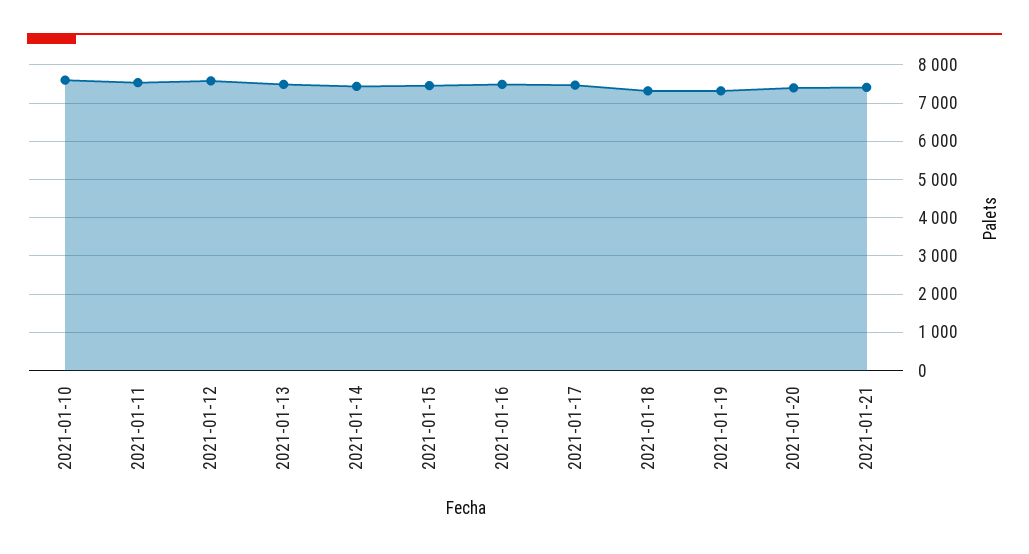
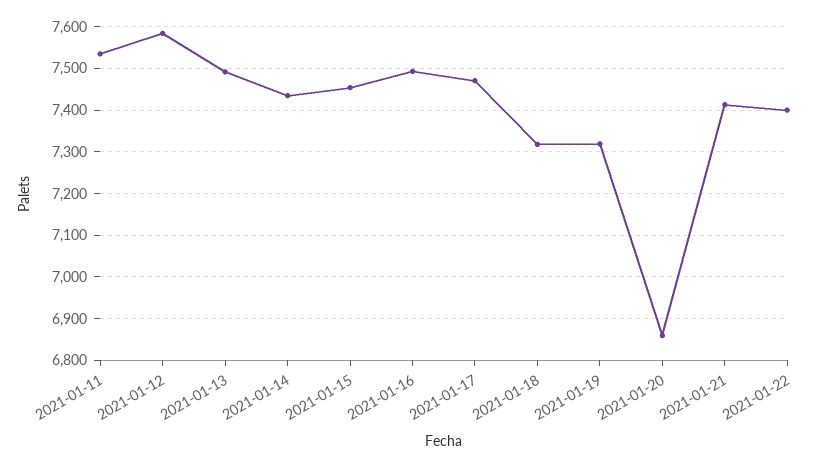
2021-01-10: 7600 -> none
2021-01-20: 7400 -> 6860
2021-01-22: none -> 7400

